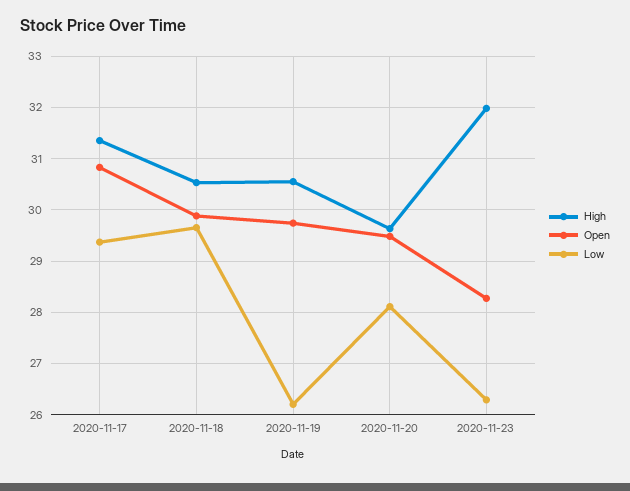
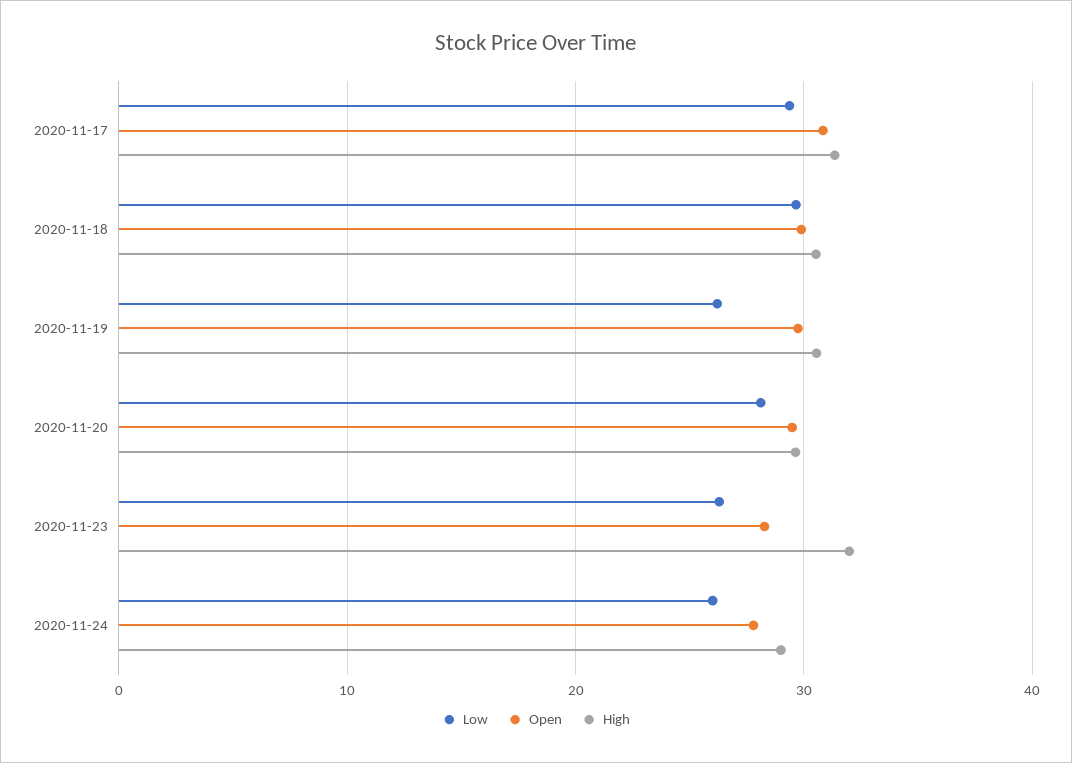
Low, 2020-11-24: none -> 26
Open, 2020-11-24: none -> 28
High, 2020-11-24: none -> 29

